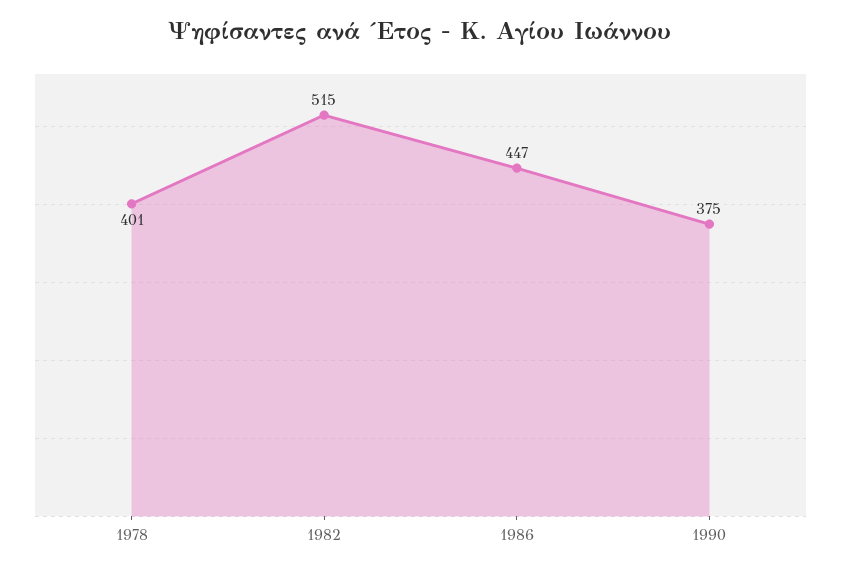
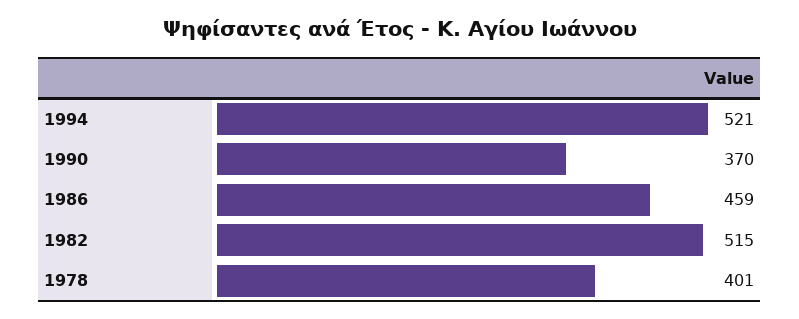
1986: 447 -> 459
1990: 375 -> 370
1994: none -> 521

